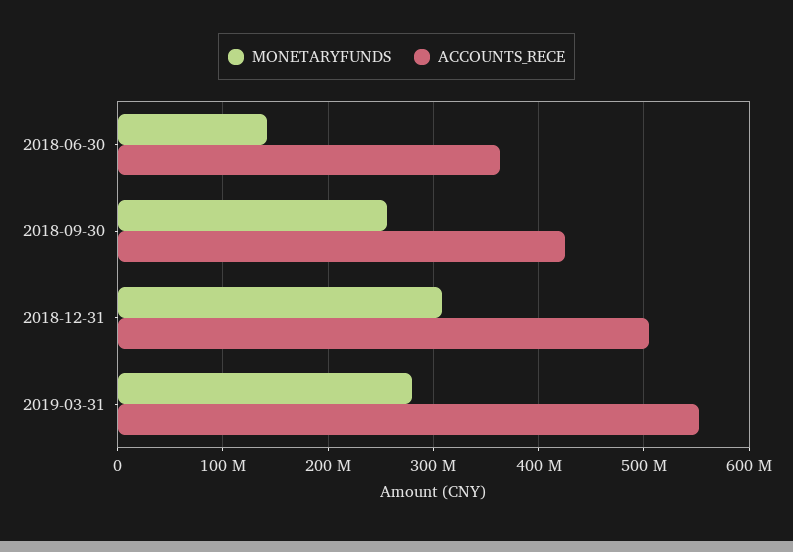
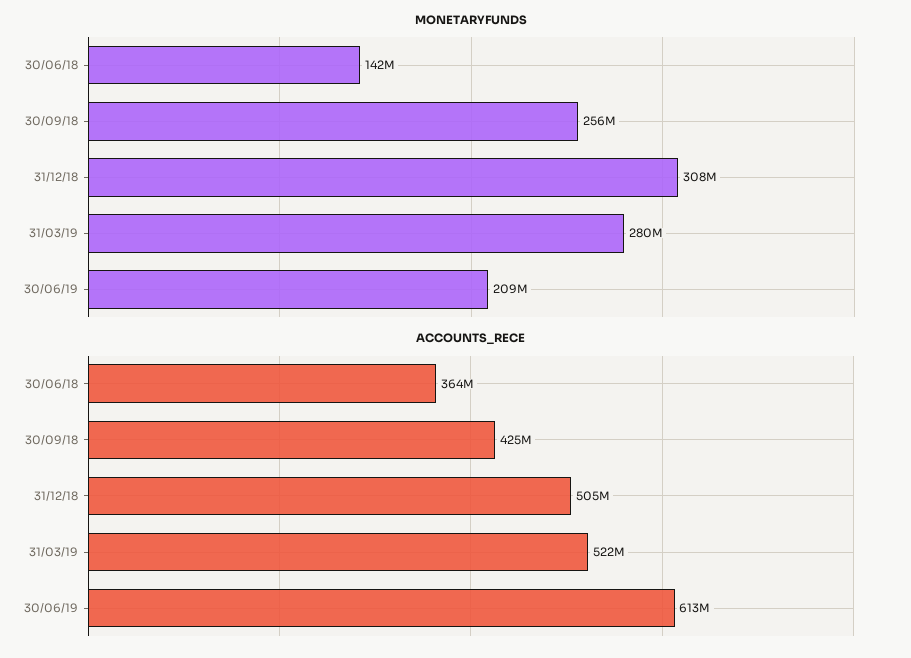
ACCOUNTS_RECE, 2019-03-31: 550000000 -> 522000000
MONETARYFUNDS, 30/06/19: none -> 209000000
ACCOUNTS_RECE, 30/06/19: none -> 613000000

